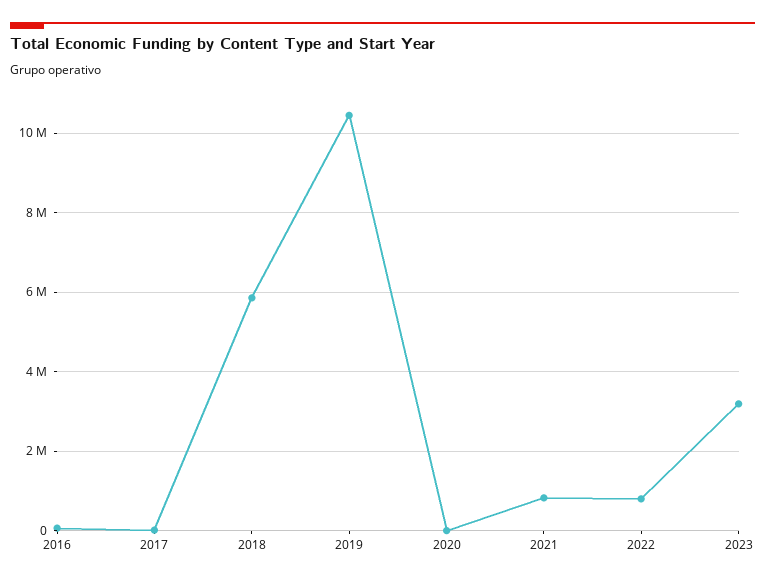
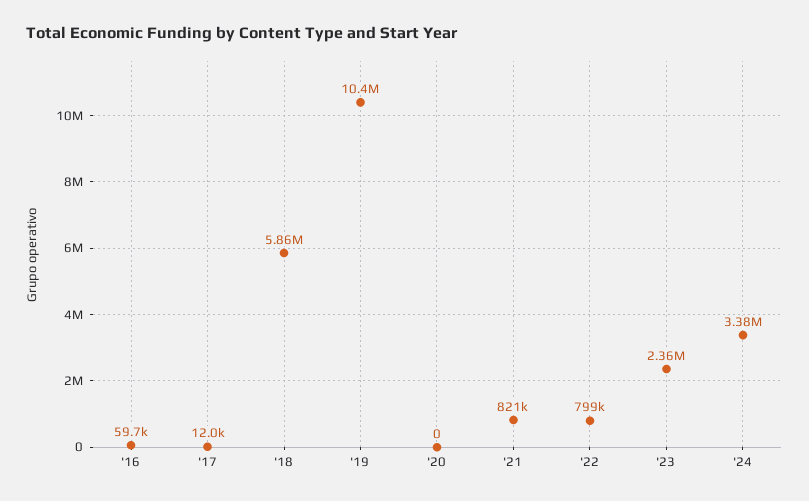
2023: 3200000 -> 2360000
'24: none -> 3380000

